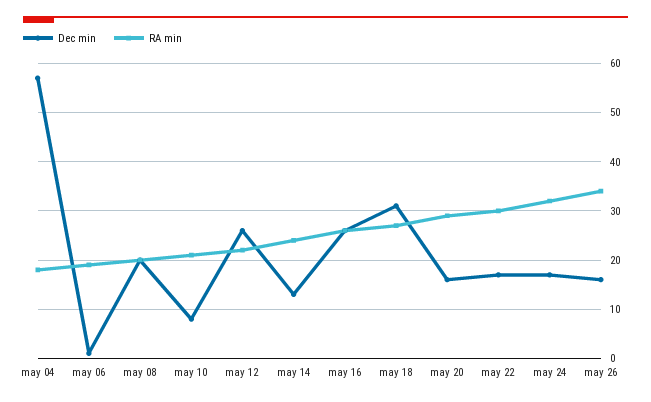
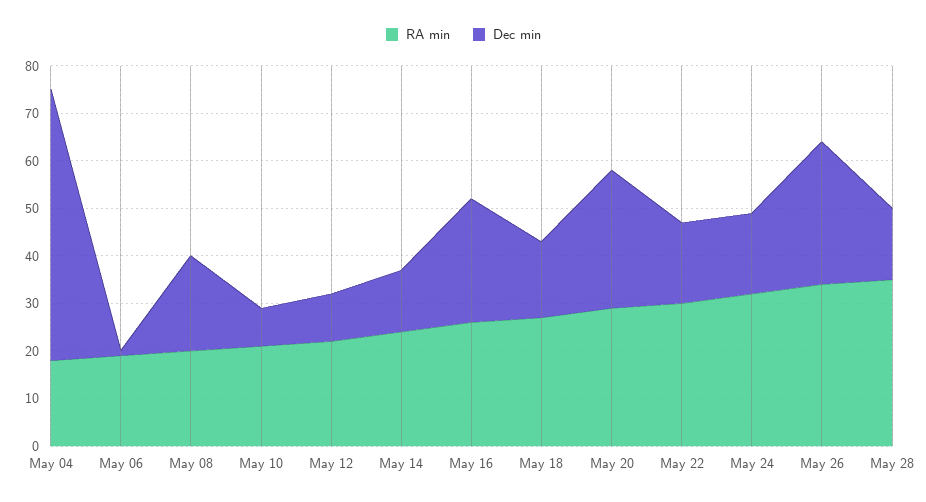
Dec min, may 12: 25 -> 10
Dec min, may 18: 30 -> 15
Dec min, may 20: 15 -> 30
Dec min, may 26: 15 -> 30
RA min, May 28: none -> 35
Dec min, May 28: none -> 15

